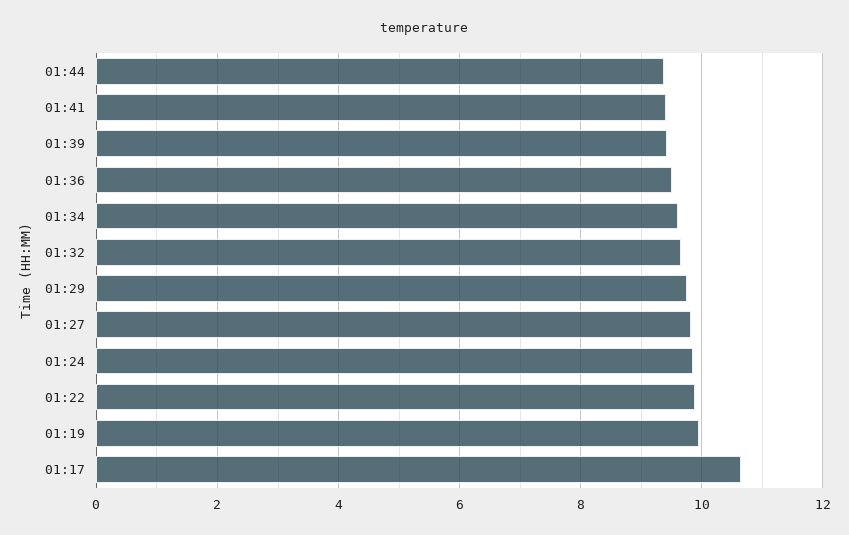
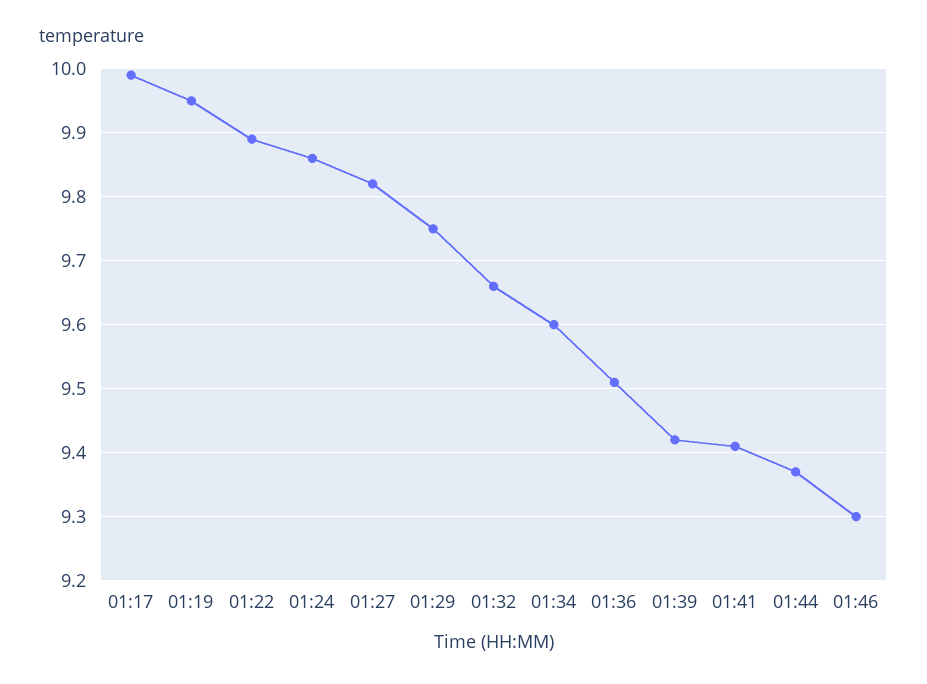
01:17: 10.6 -> 9.99
01:46: none -> 9.3

